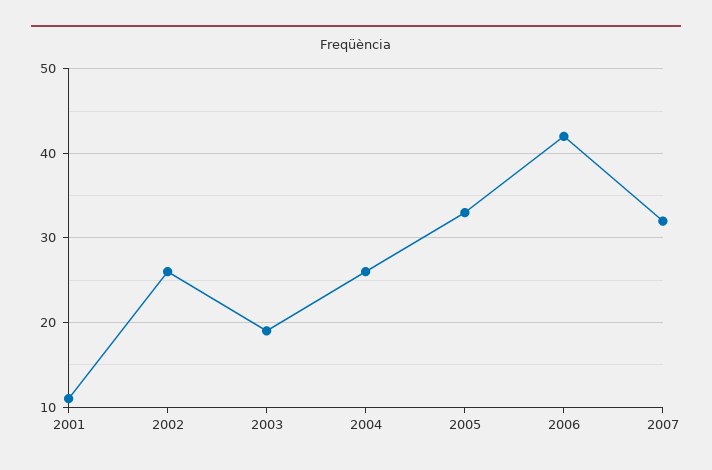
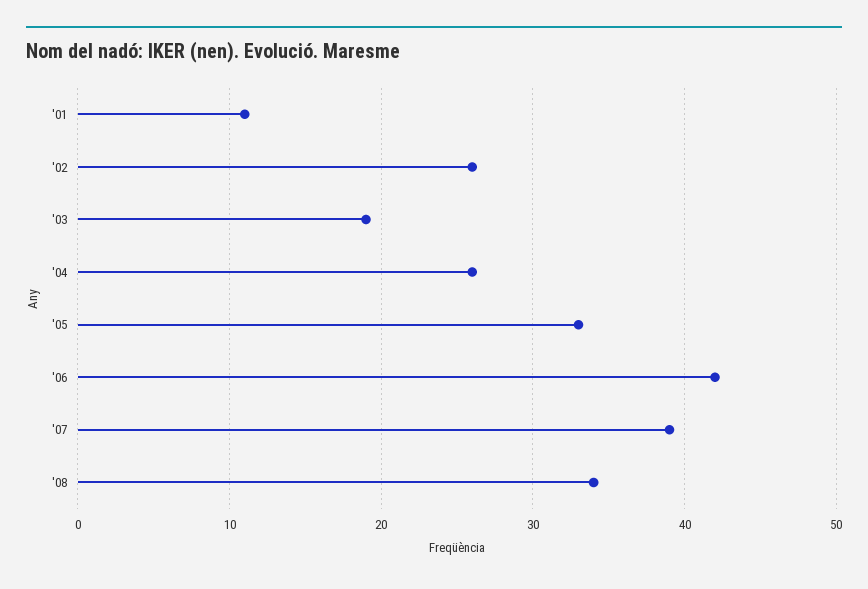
2007: 32 -> 39
'08: none -> 34

